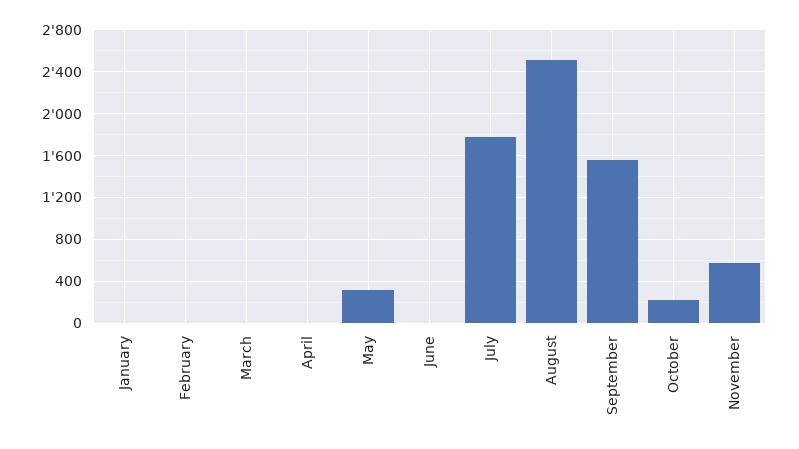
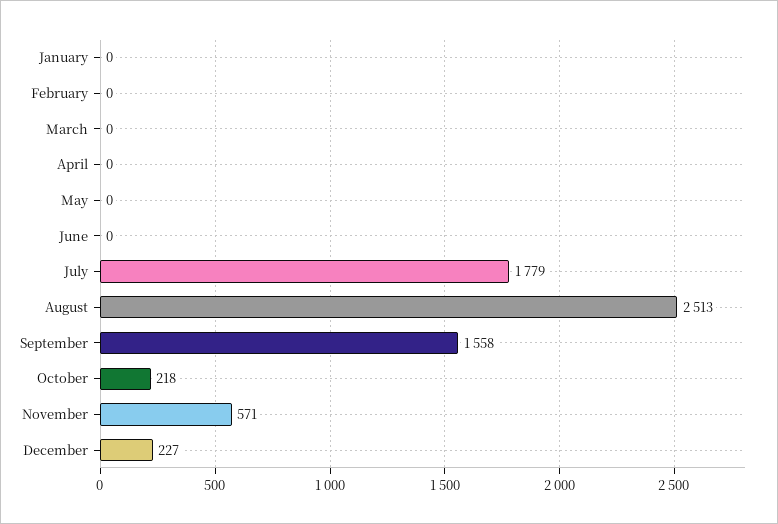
May: 300 -> 0
December: none -> 227

